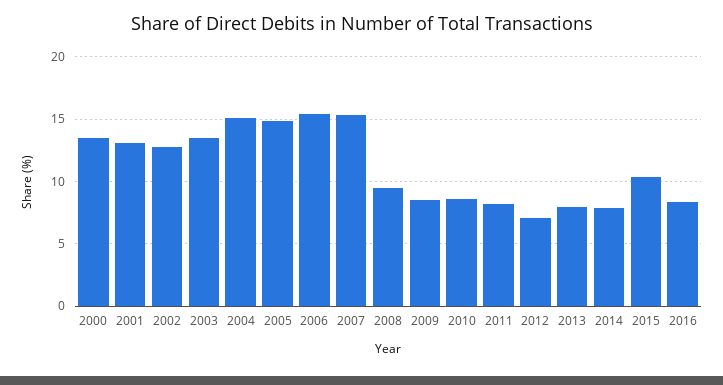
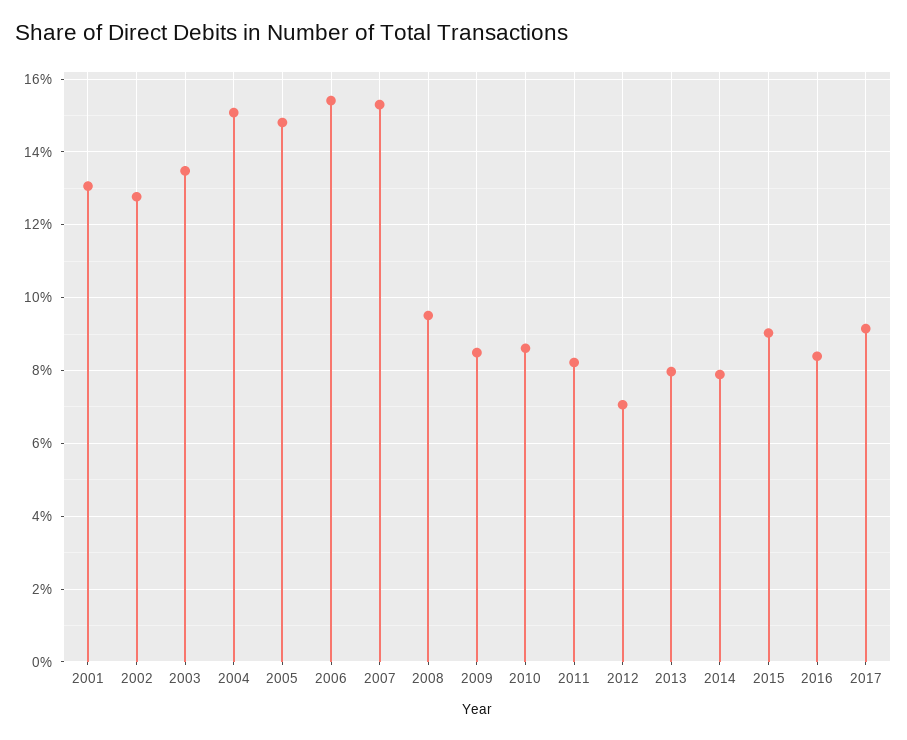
2000: 13.5 -> none
2015: 10.5 -> 9
2017: none -> 9.2

